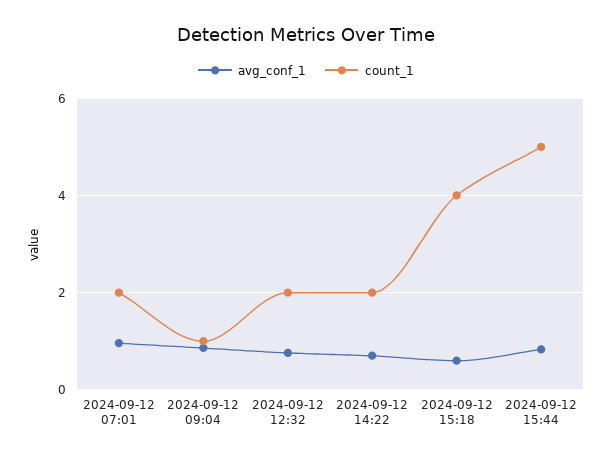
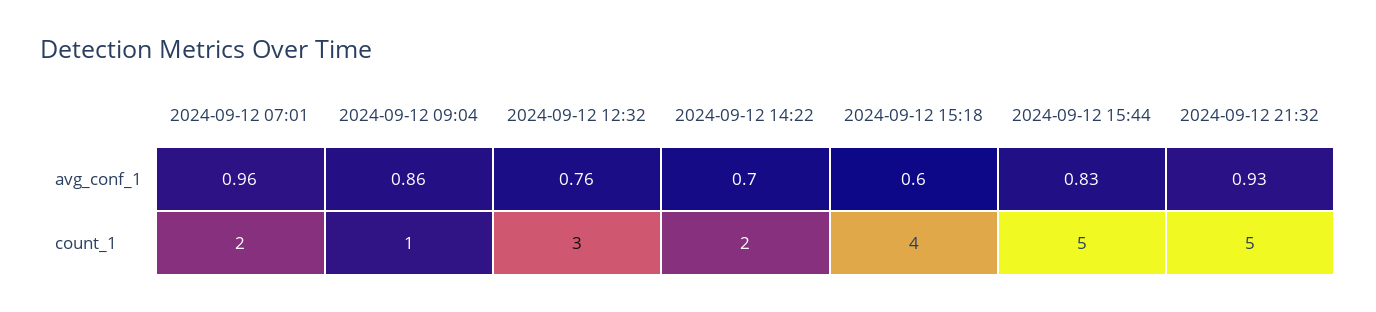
count_1, 2024-09-12 12:32: 2 -> 3
avg_conf_1, 2024-09-12 21:32: none -> 0.93
count_1, 2024-09-12 21:32: none -> 5

